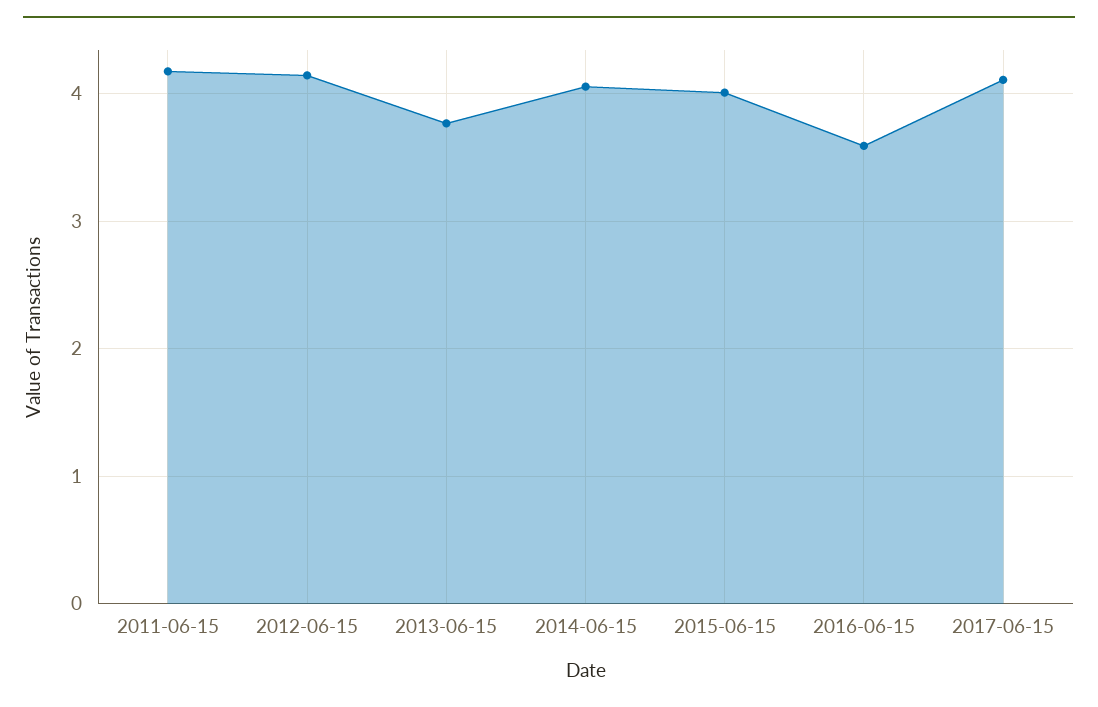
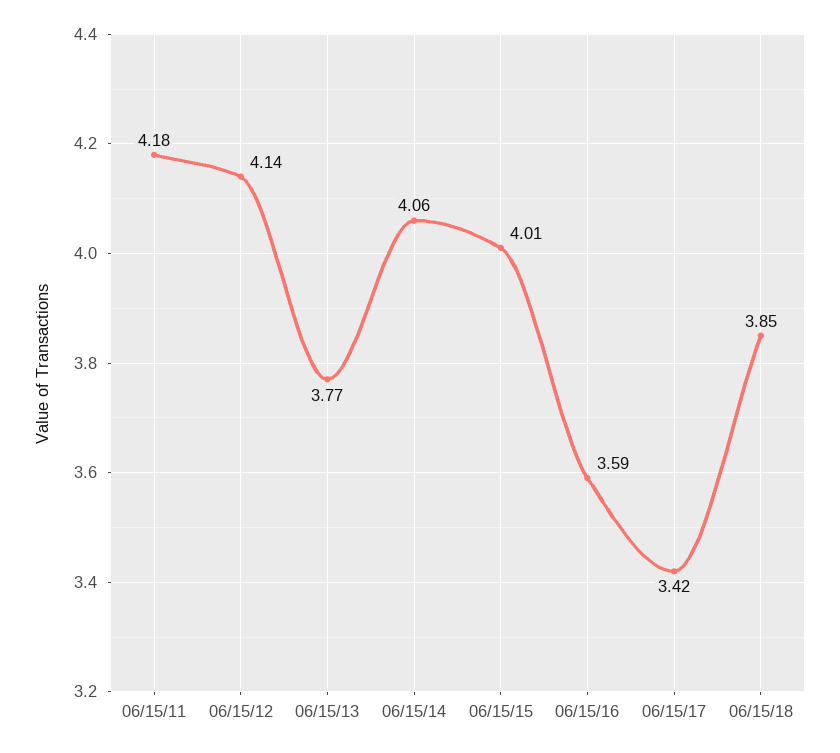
2017-06-15: 4.1 -> 3.42
06/15/18: none -> 3.85

